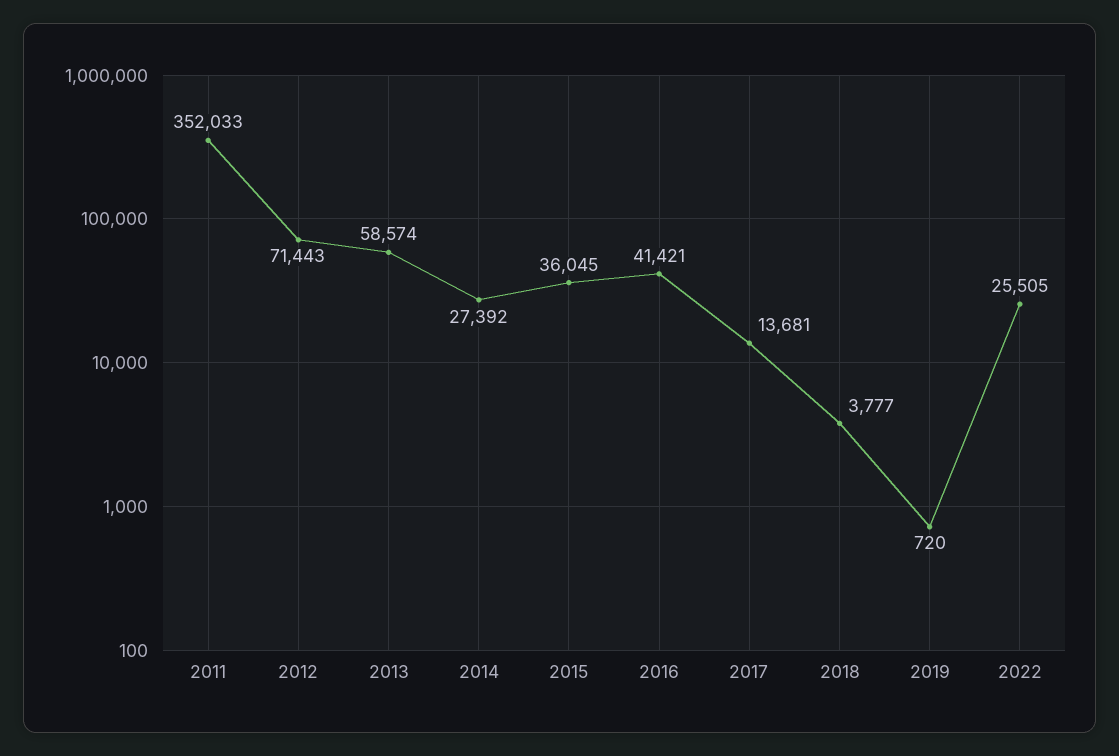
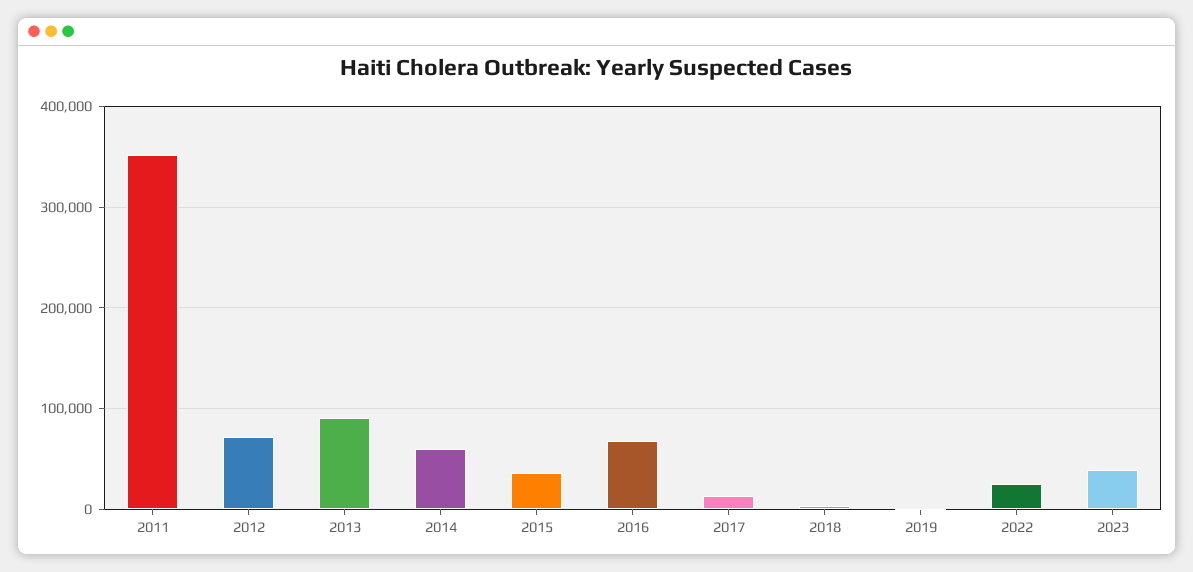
2013: 58574 -> 90000
2014: 27392 -> 60000
2016: 41421 -> 70000
2023: none -> 40000

